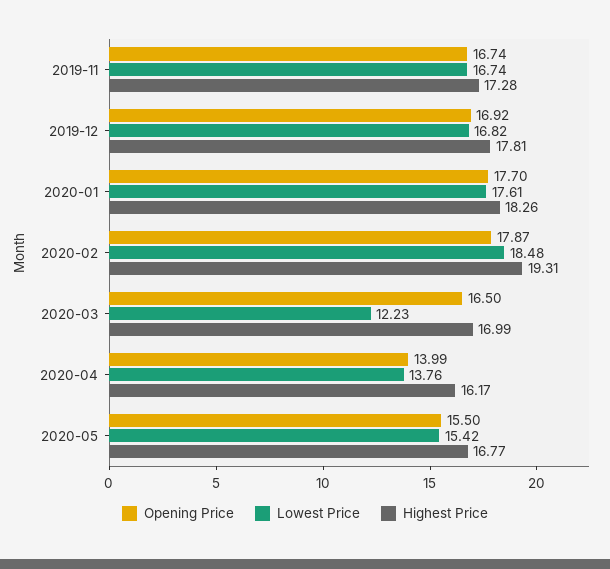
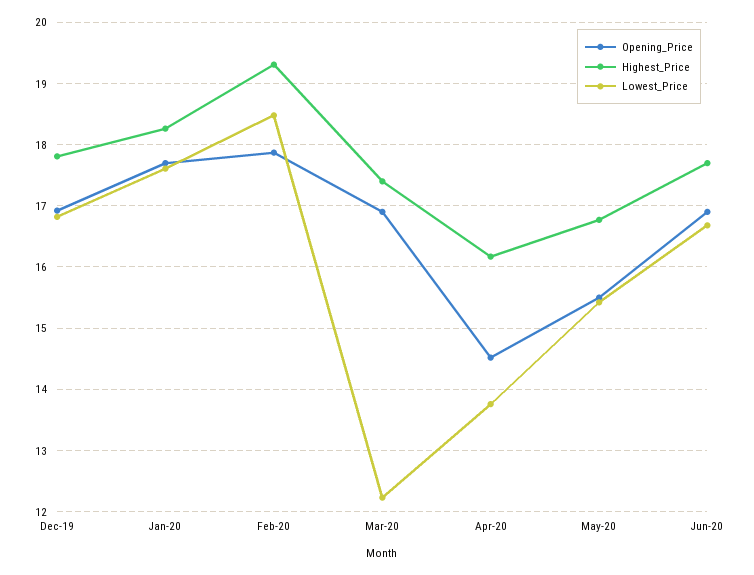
Opening Price, 2019-11: 16.74 -> none
Lowest Price, 2019-11: 16.74 -> none
Highest Price, 2019-11: 17.28 -> none
Opening Price, 2020-03: 16.5 -> 16.9
Highest Price, 2020-03: 16.99 -> 17.4
Opening Price, 2020-04: 13.99 -> 14.5
Opening Price, Jun-20: none -> 16.9
Highest Price, Jun-20: none -> 17.7
Lowest Price, Jun-20: none -> 16.7

